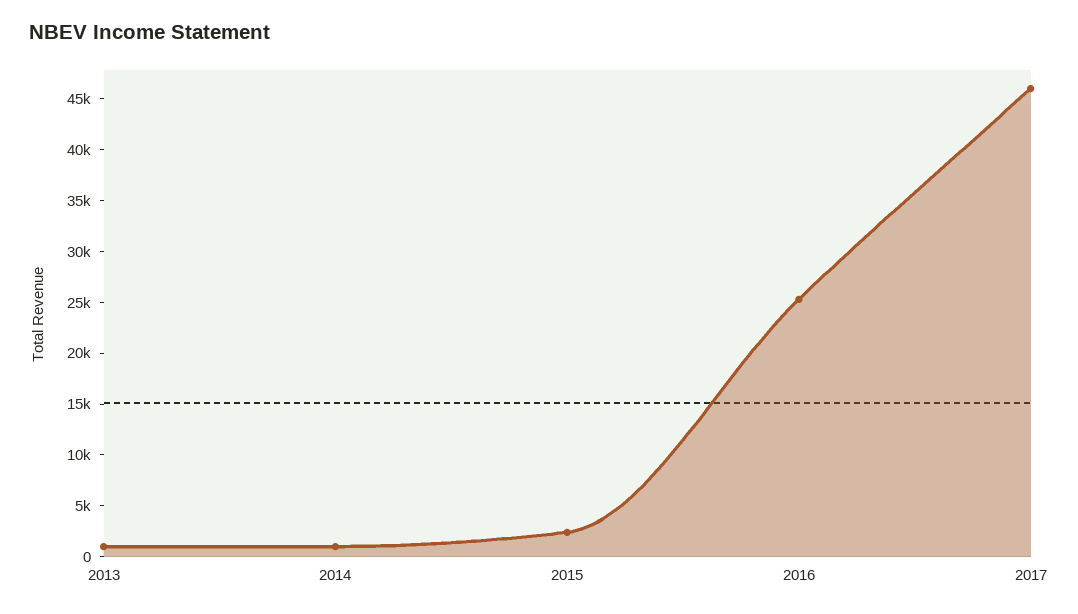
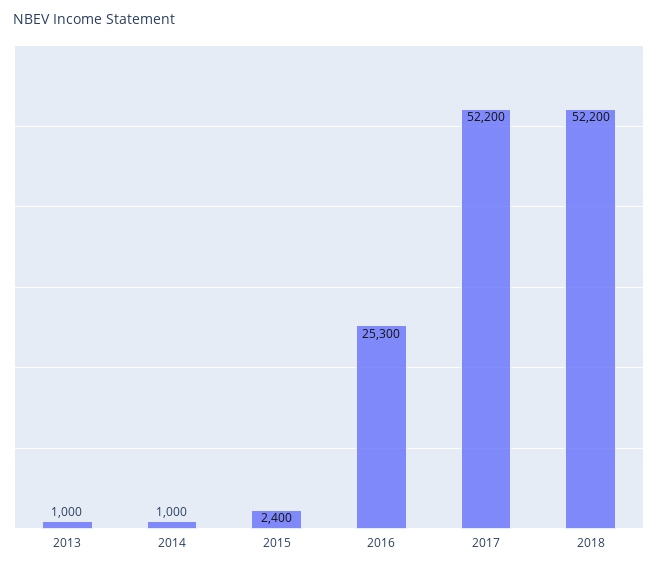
2017: 46000 -> 52200
2018: none -> 52200

